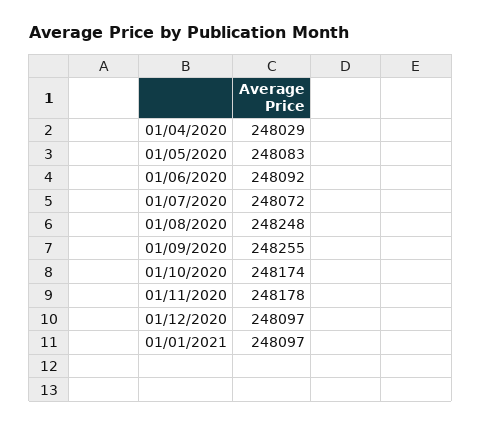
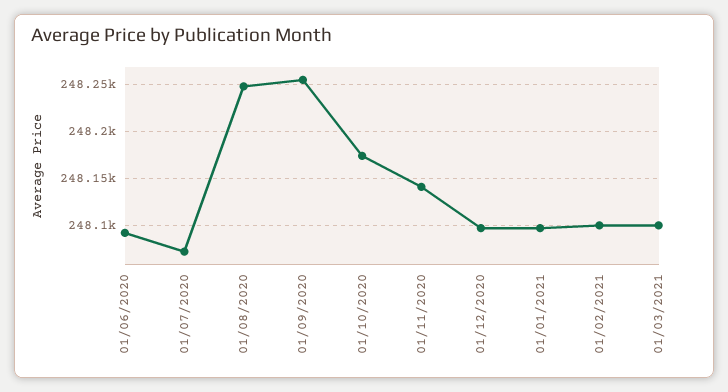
01/04/2020: 248029 -> none
01/05/2020: 248083 -> none
01/11/2020: 248178 -> 248140
01/02/2021: none -> 248100
01/03/2021: none -> 248100

